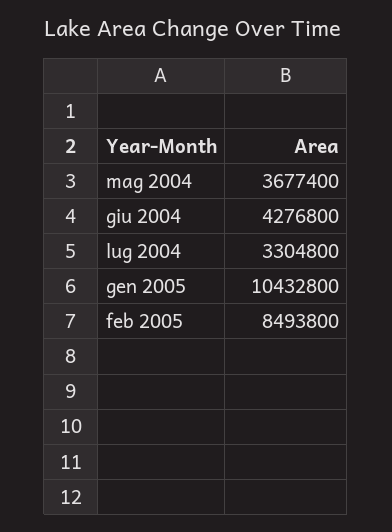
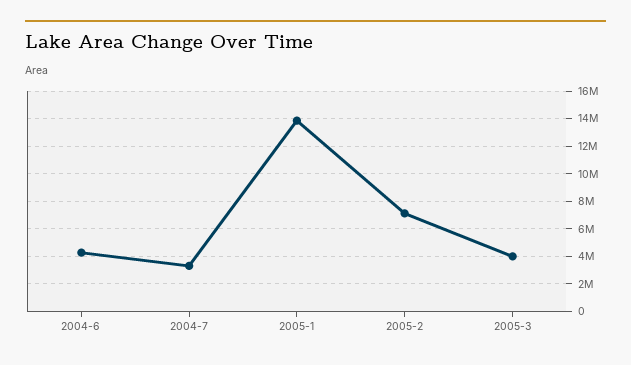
mag 2004: 3677400 -> none
gen 2005: 10432800 -> 14000000
feb 2005: 8493800 -> 7000000
2005-3: none -> 4000000

